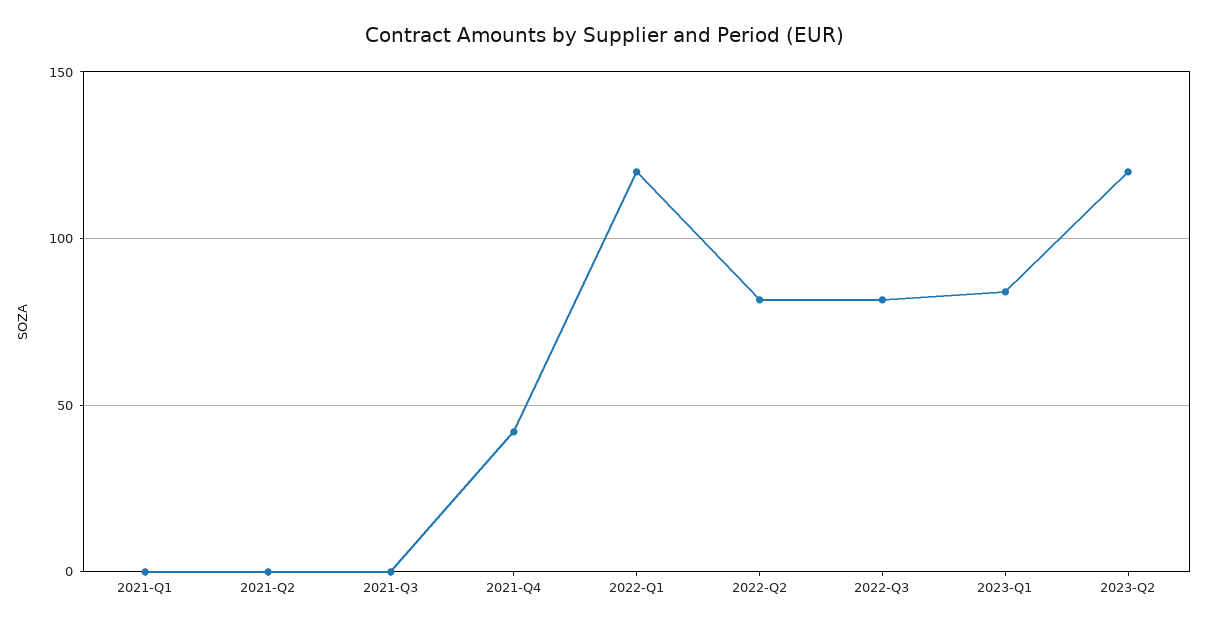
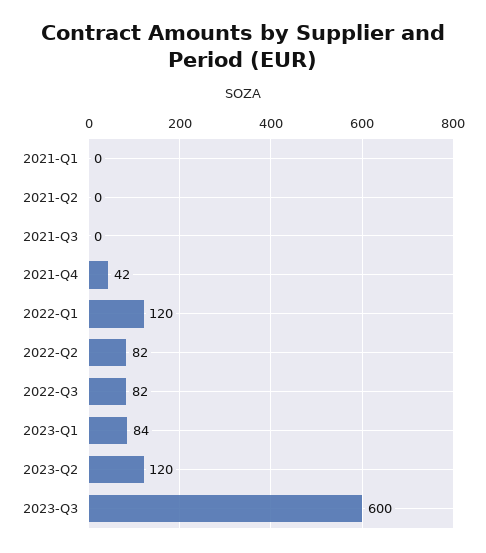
2023-Q3: none -> 600

